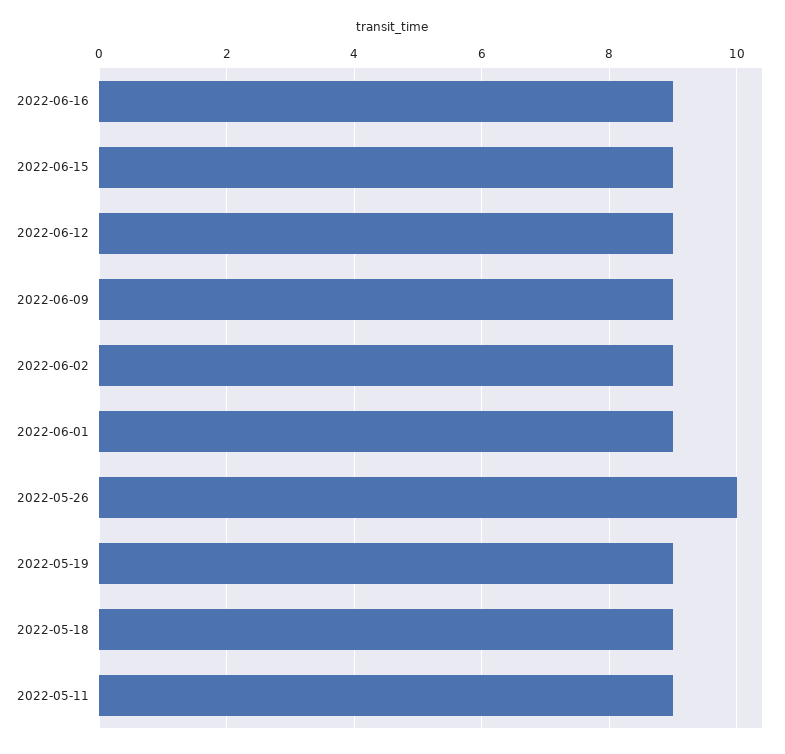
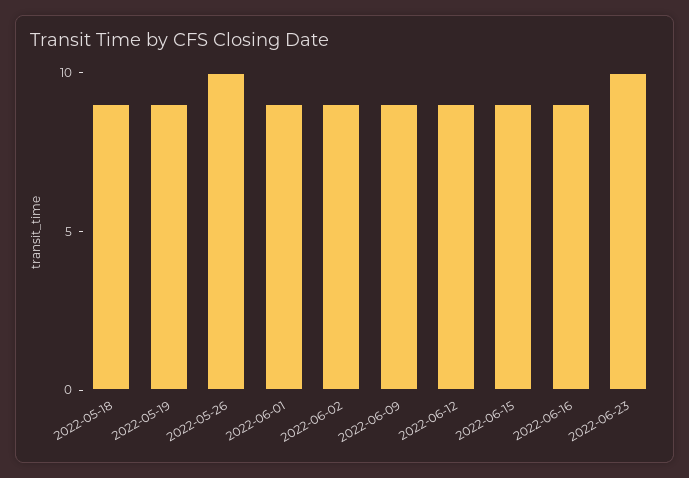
2022-05-11: 9 -> none
2022-06-23: none -> 10

